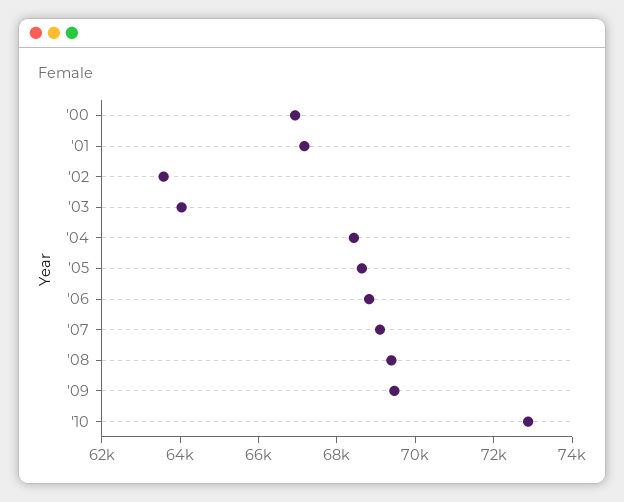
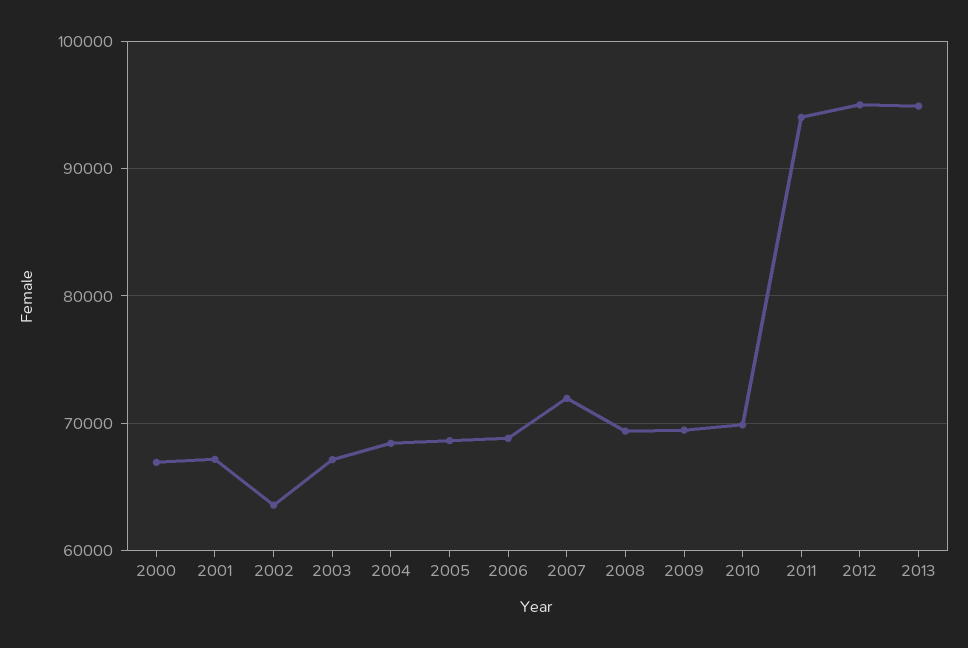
'03: 64000 -> 67000
'07: 69000 -> 72000
'10: 73000 -> 70000
2011: none -> 94000
2012: none -> 95000
2013: none -> 95000

